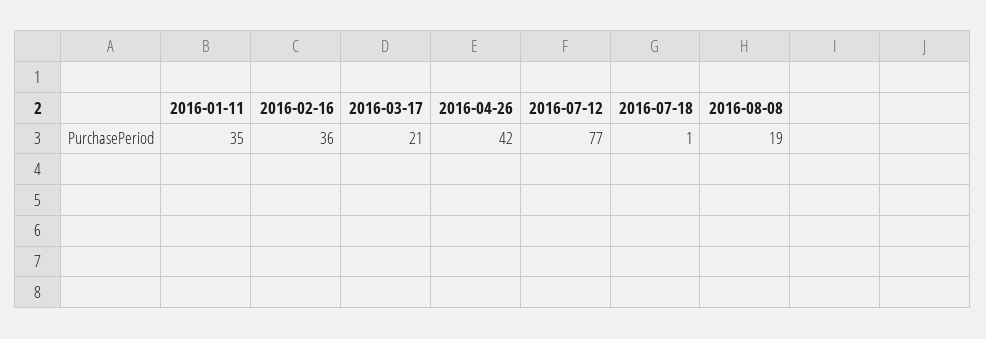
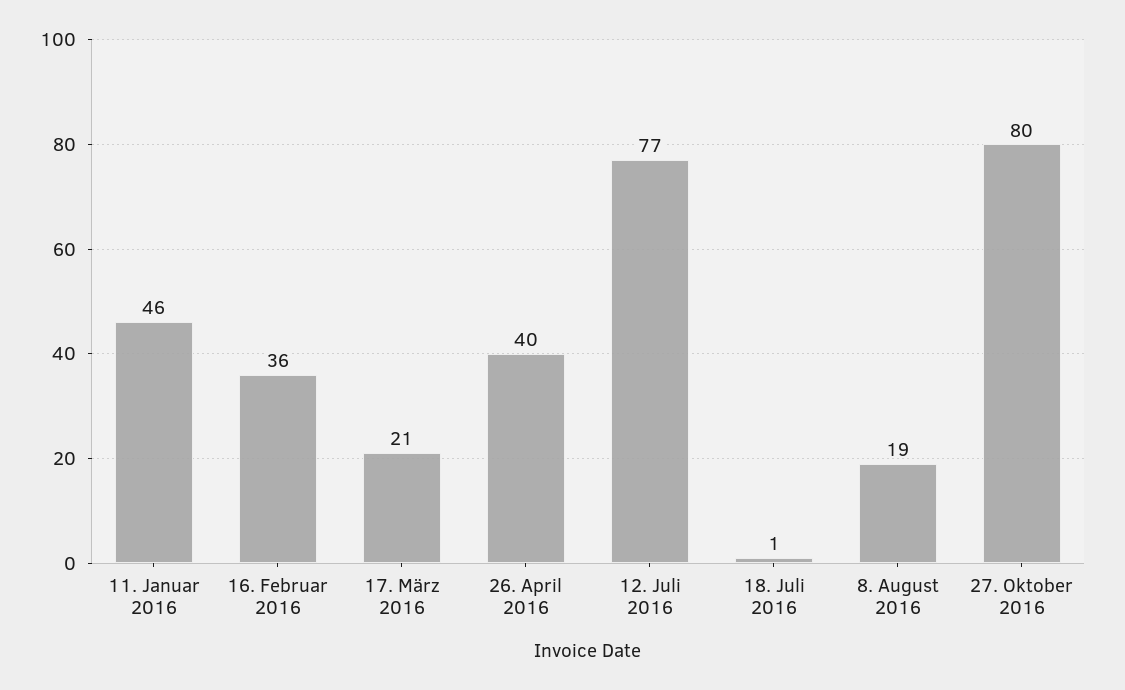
2016-01-11: 35 -> 46
2016-04-26: 42 -> 40
27. Oktober 2016: none -> 80

